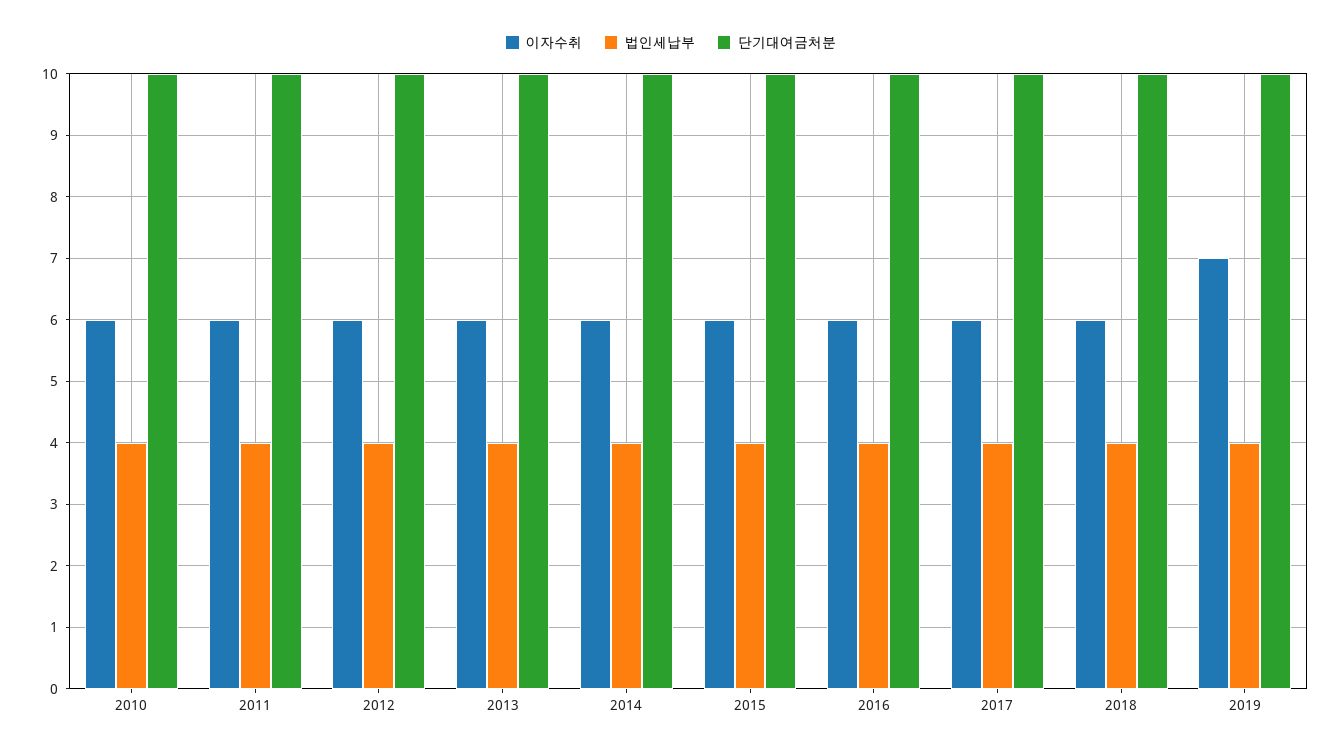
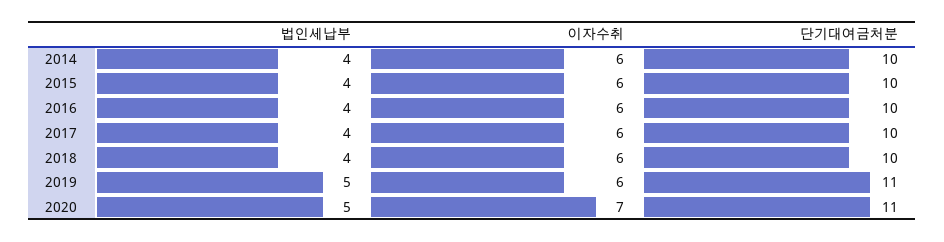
이자수취, 2010: 6 -> none
법인세납부, 2010: 4 -> none
단기대여금처분, 2010: 10 -> none
이자수취, 2011: 6 -> none
법인세납부, 2011: 4 -> none
단기대여금처분, 2011: 10 -> none
이자수취, 2012: 6 -> none
법인세납부, 2012: 4 -> none
단기대여금처분, 2012: 10 -> none
이자수취, 2013: 6 -> none
법인세납부, 2013: 4 -> none
단기대여금처분, 2013: 10 -> none
이자수취, 2019: 7 -> 6
법인세납부, 2019: 4 -> 5
단기대여금처분, 2019: 10 -> 11
법인세납부, 2020: none -> 5
이자수취, 2020: none -> 7
단기대여금처분, 2020: none -> 11

